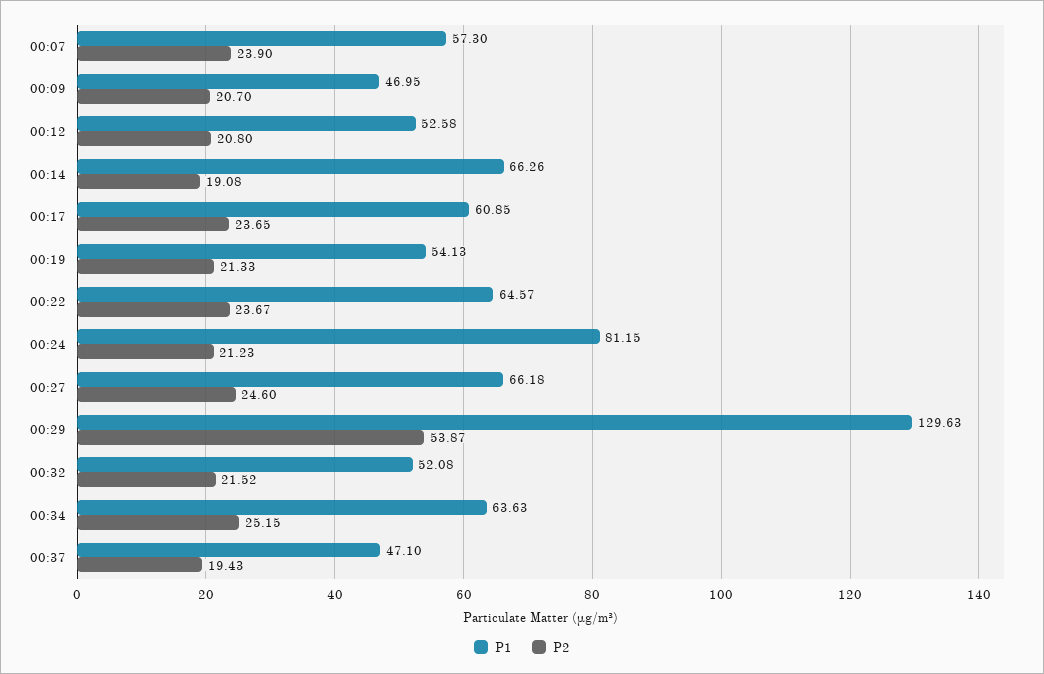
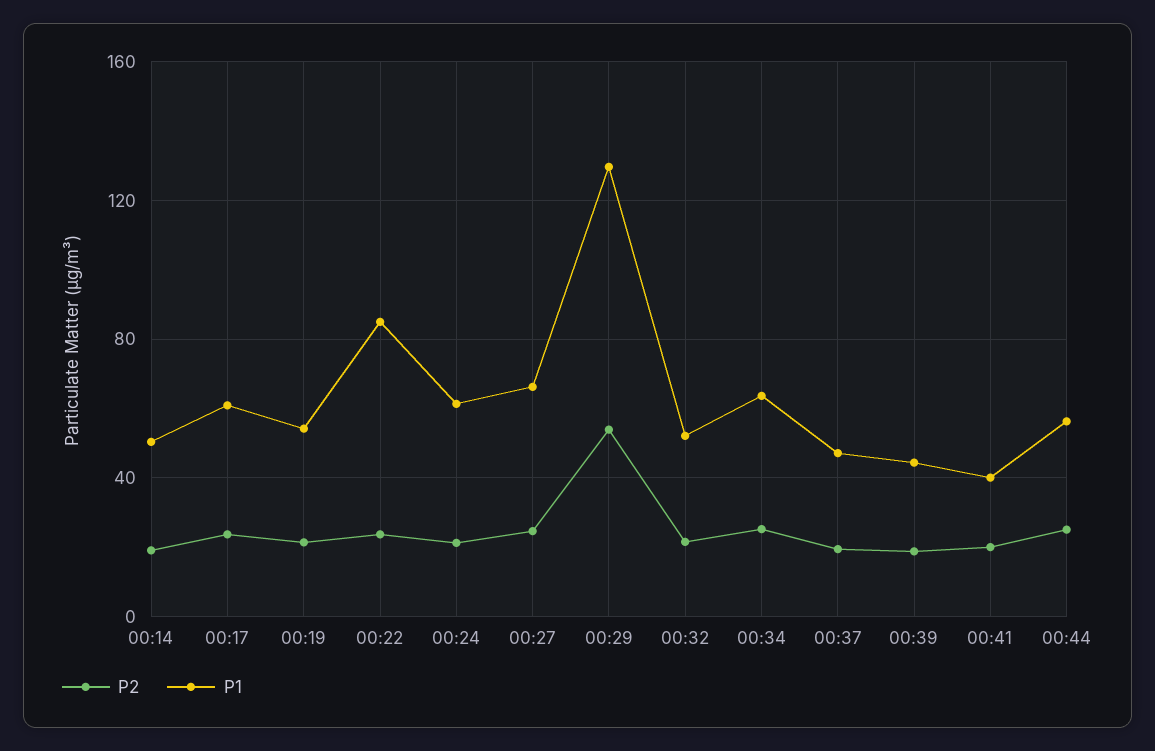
P1, 00:07: 57.3 -> none
P2, 00:07: 23.9 -> none
P1, 00:09: 46.95 -> none
P2, 00:09: 20.7 -> none
P1, 00:12: 52.58 -> none
P2, 00:12: 20.8 -> none
P1, 00:14: 66.26 -> 50
P1, 00:22: 64.57 -> 85
P1, 00:24: 81.15 -> 60
P2, 00:39: none -> 20
P1, 00:39: none -> 45
P2, 00:41: none -> 20
P1, 00:41: none -> 40
P2, 00:44: none -> 25
P1, 00:44: none -> 55

